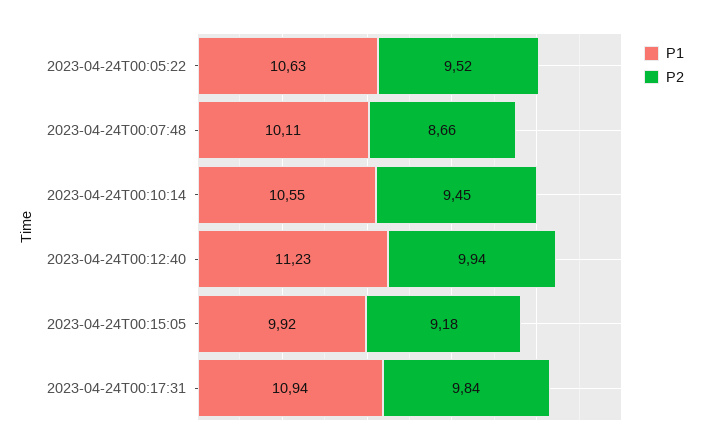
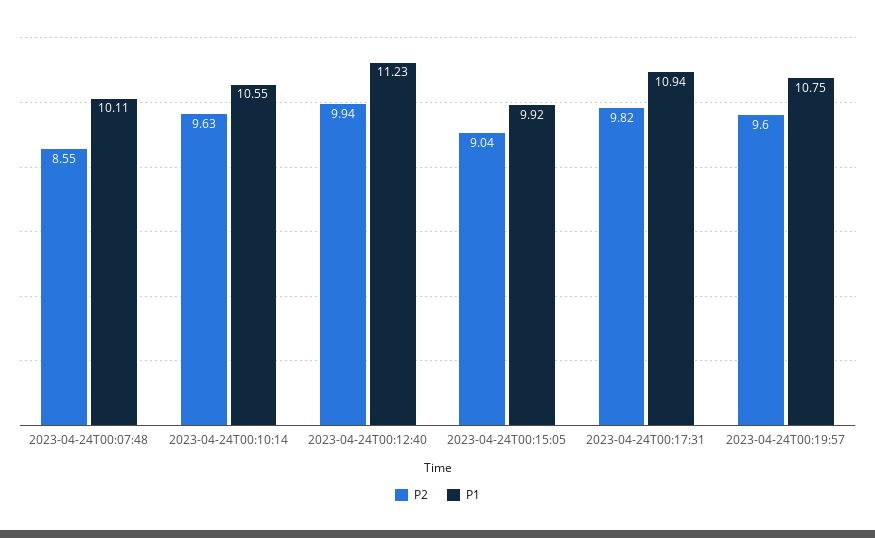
P1, 2023-04-24T00:05:22: 10.63 -> none
P2, 2023-04-24T00:05:22: 9.52 -> none
P2, 2023-04-24T00:07:48: 8.66 -> 8.55
P2, 2023-04-24T00:10:14: 9.45 -> 9.63
P2, 2023-04-24T00:15:05: 9.18 -> 9.04
P2, 2023-04-24T00:17:31: 9.84 -> 9.82
P2, 2023-04-24T00:19:57: none -> 9.6
P1, 2023-04-24T00:19:57: none -> 10.75

